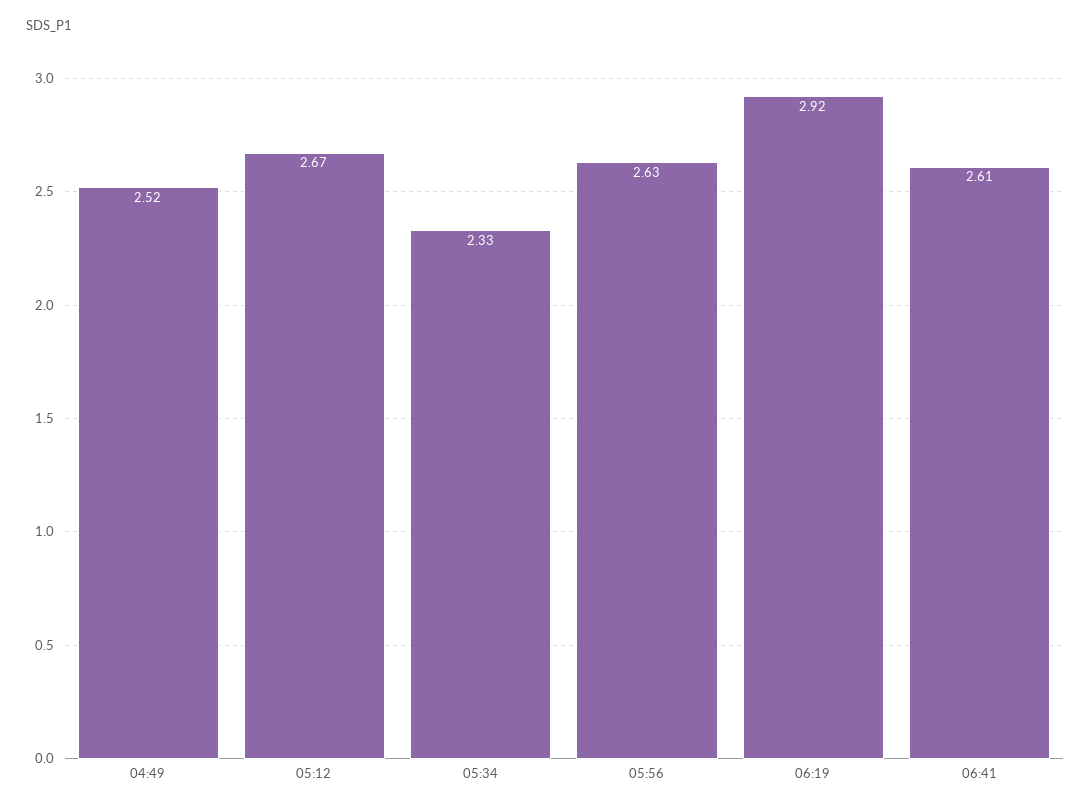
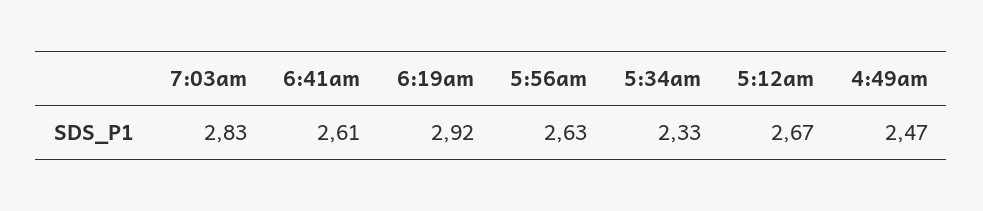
04:49: 2.52 -> 2.47
7:03am: none -> 2.83

